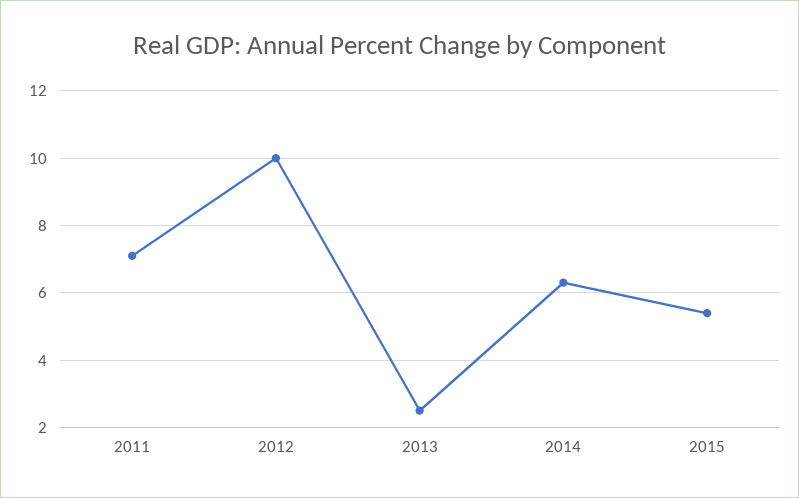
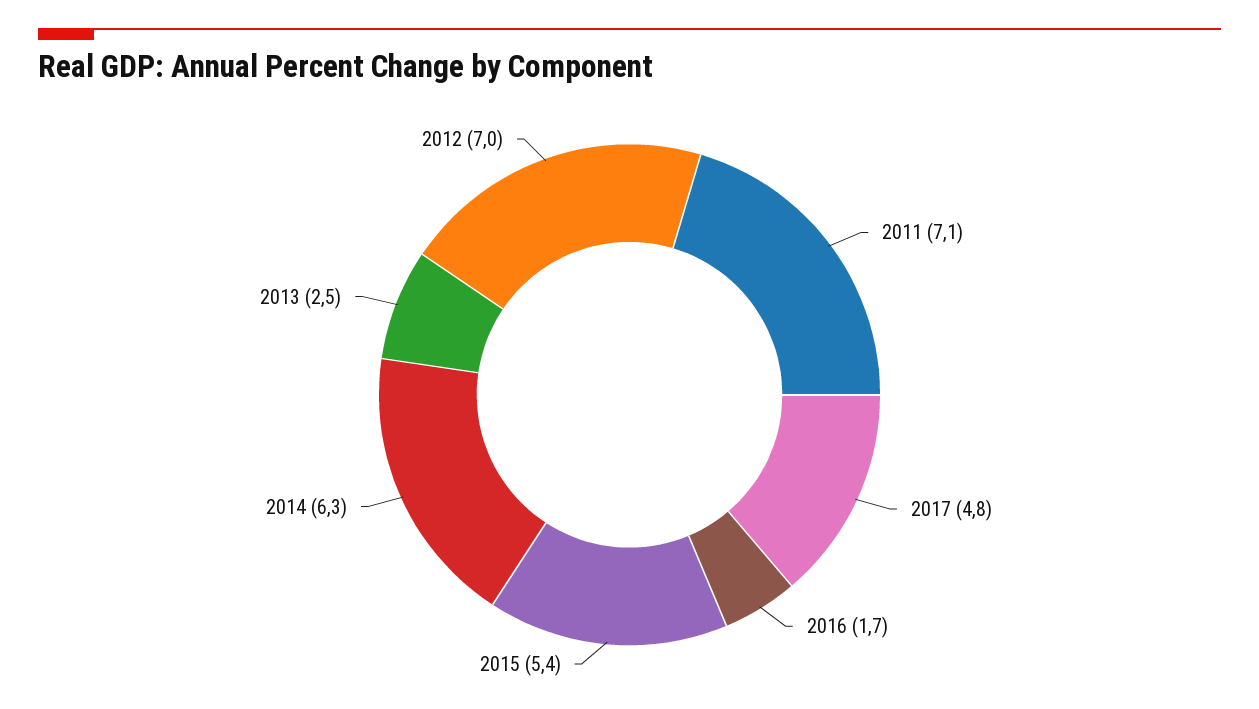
2012: 10 -> 7
2017: none -> 4.8
2016: none -> 1.7

